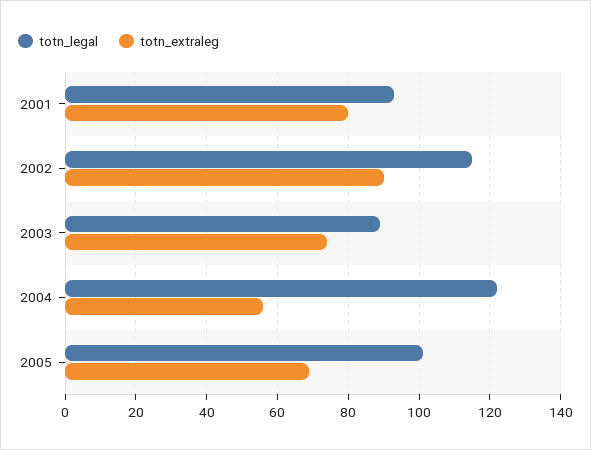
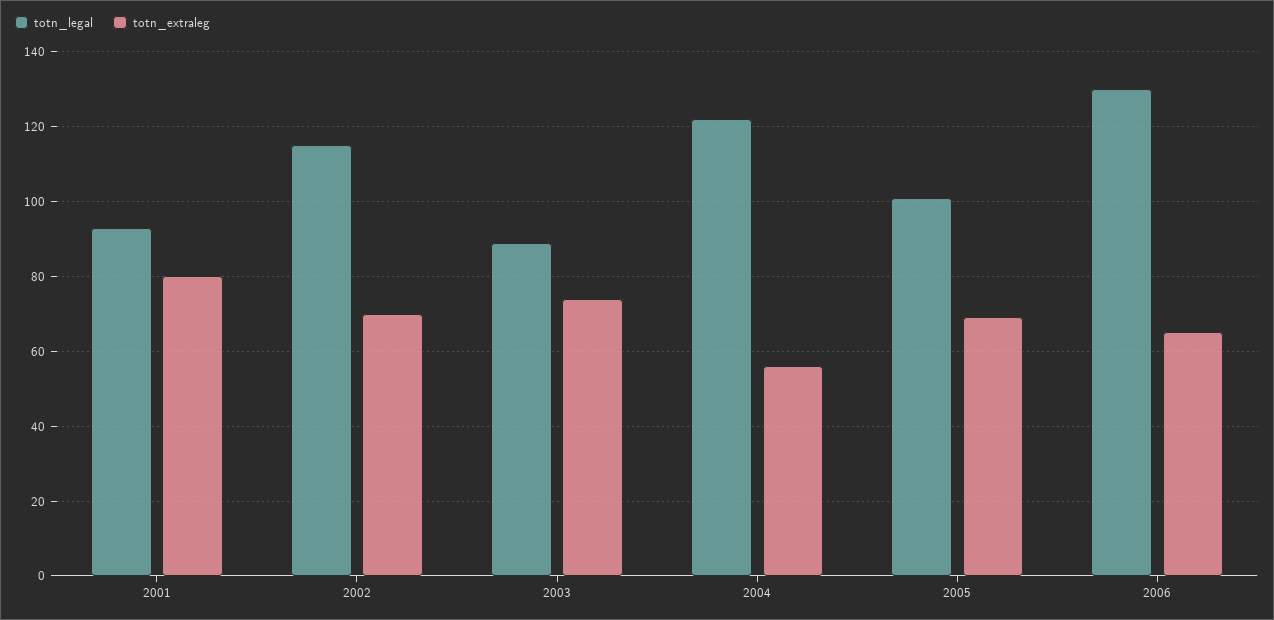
totn_extraleg, 2002: 90 -> 70
totn_legal, 2006: none -> 130
totn_extraleg, 2006: none -> 65

